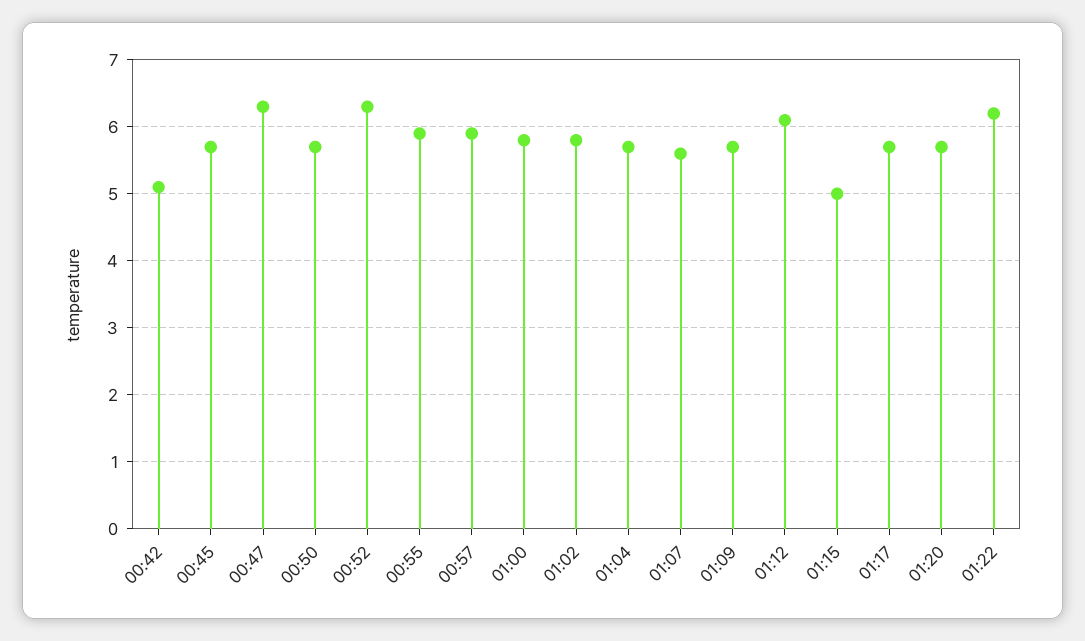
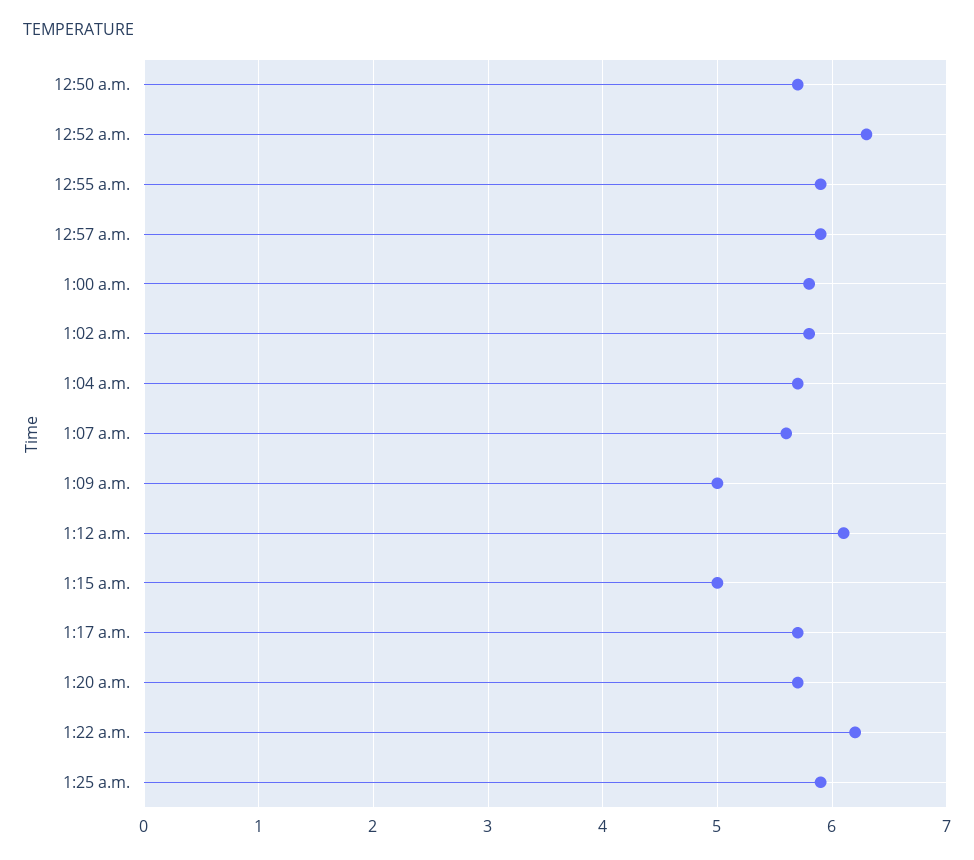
00:42: 5.1 -> none
00:45: 5.7 -> none
00:47: 6.3 -> none
01:09: 5.7 -> 5
1:25 a.m.: none -> 5.9

